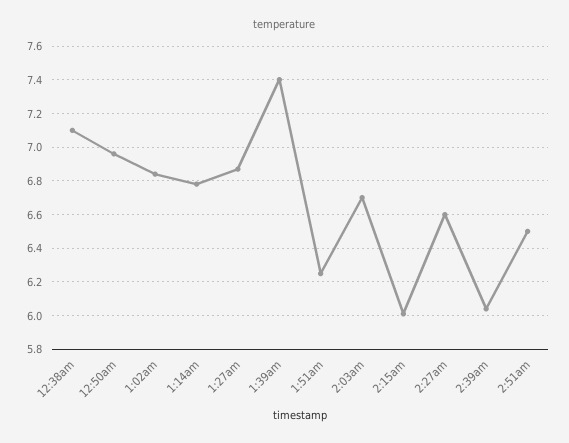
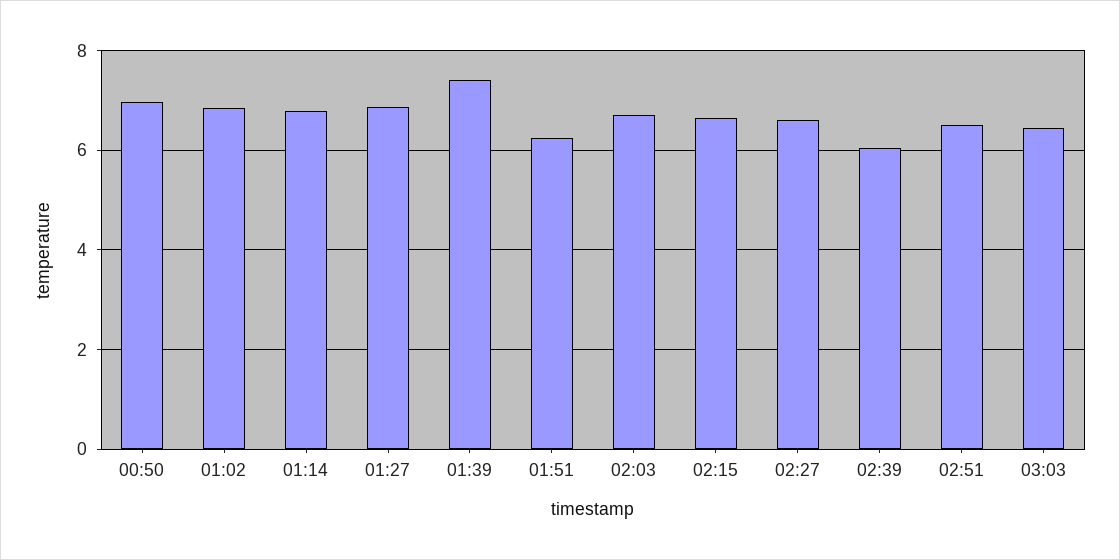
12:38am: 7.1 -> none
2:15am: 6 -> 6.6
03:03: none -> 6.4

